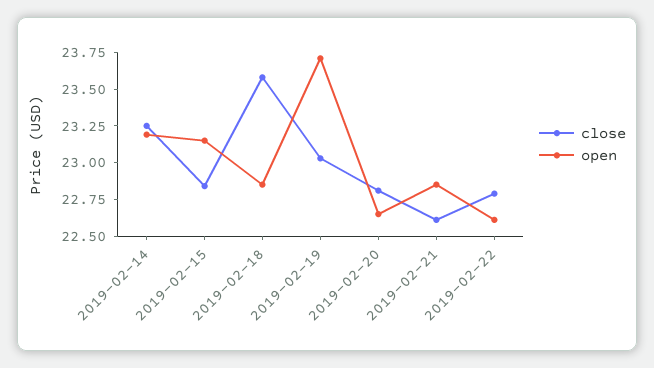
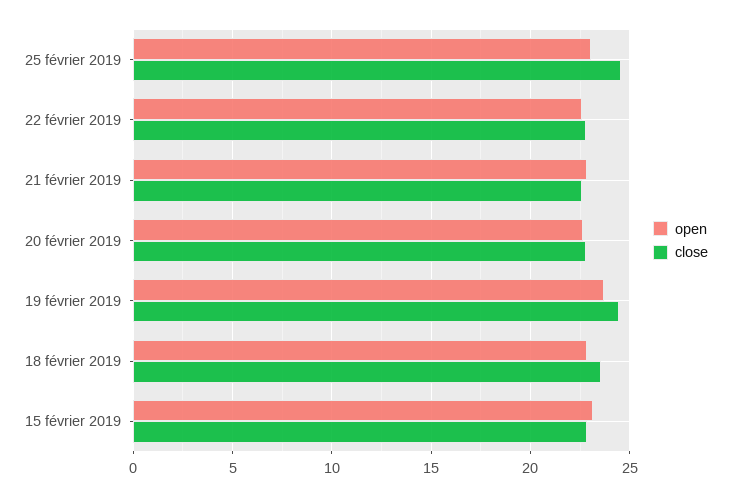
close, 2019-02-14: 23.25 -> none
open, 2019-02-14: 23.25 -> none
close, 2019-02-19: 23 -> 24.5
open, 25 février 2019: none -> 23
close, 25 février 2019: none -> 24.5

